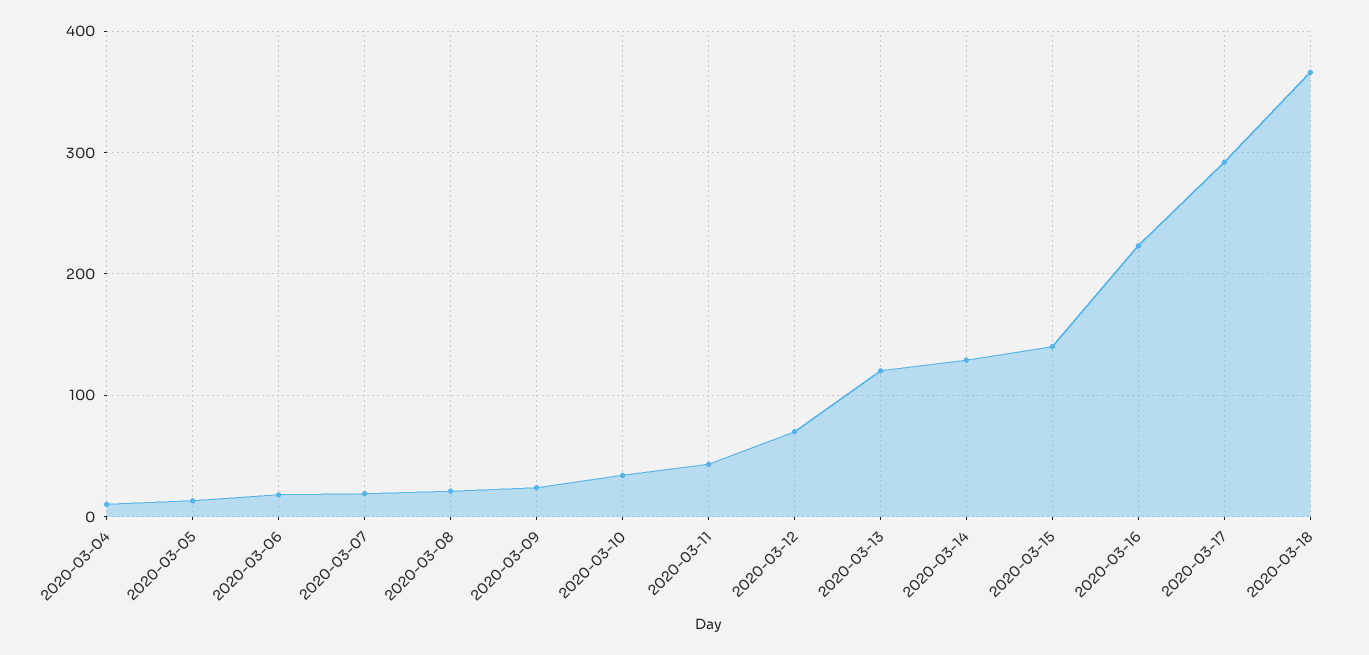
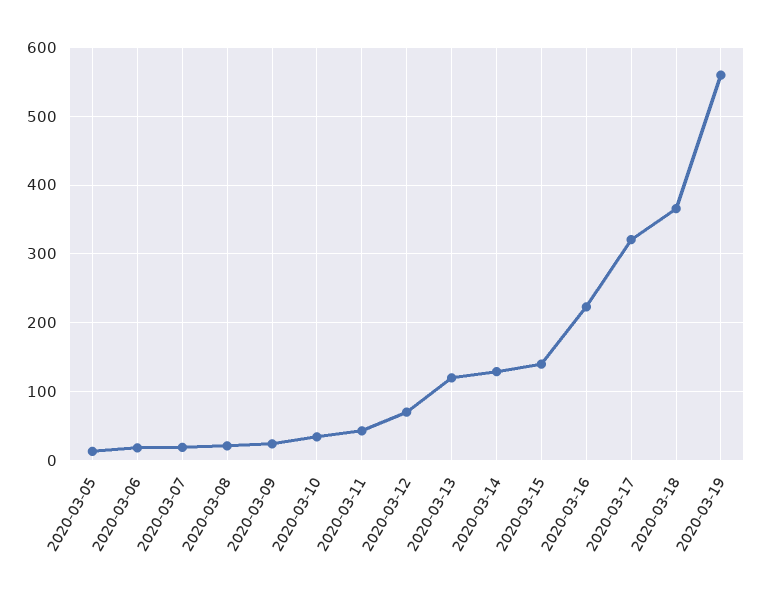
2020-03-04: 10 -> none
2020-03-17: 290 -> 320
2020-03-19: none -> 560

